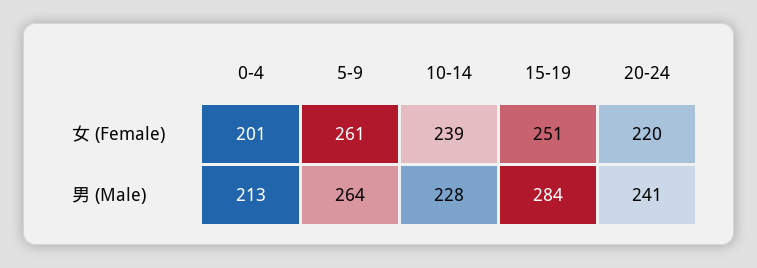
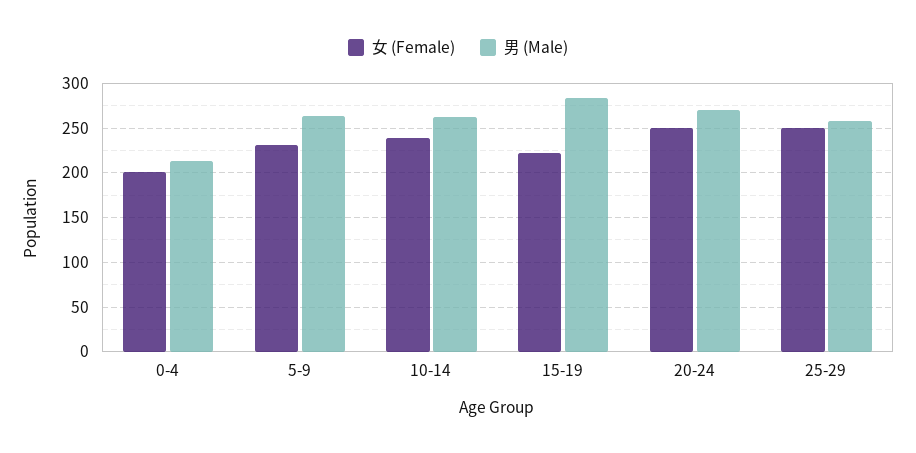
女 (Female), 5-9: 261 -> 230
女 (Female), 15-19: 251 -> 220
女 (Female), 20-24: 220 -> 250
男 (Male), 10-14: 228 -> 260
男 (Male), 20-24: 241 -> 270
女 (Female), 25-29: none -> 250
男 (Male), 25-29: none -> 260

